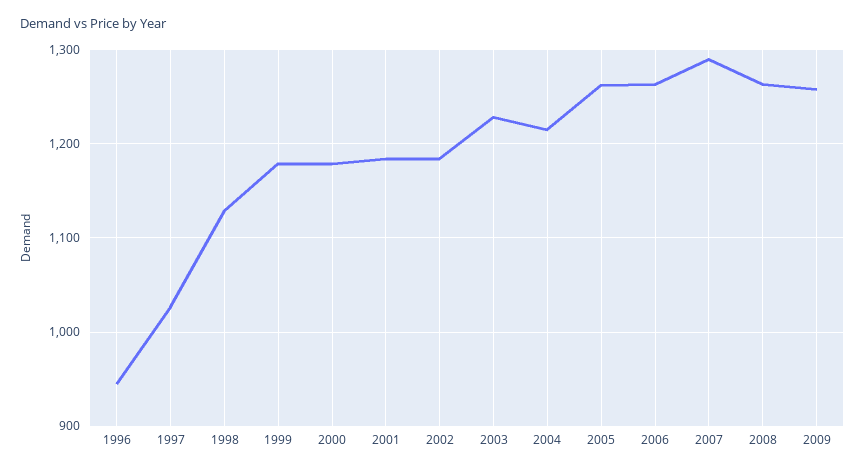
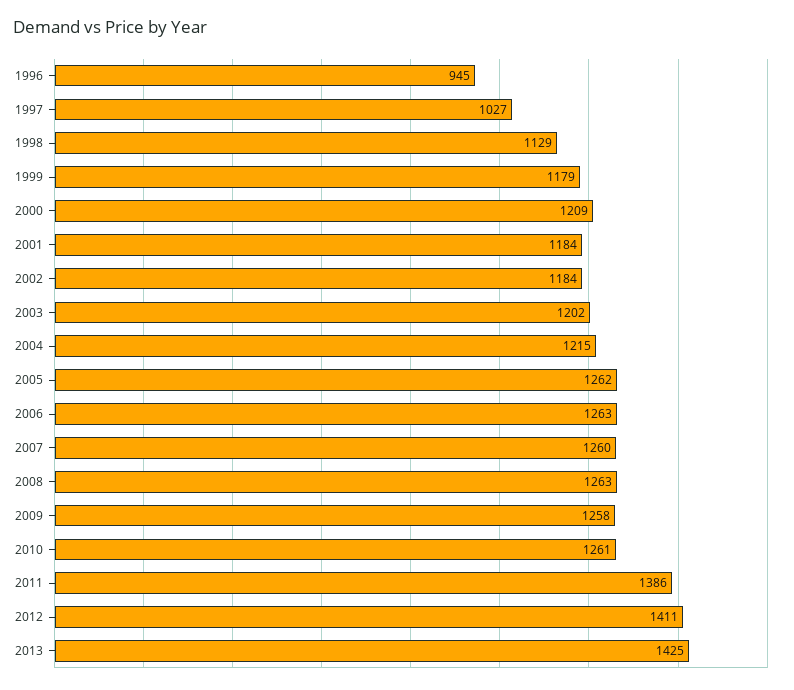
2000: 1180 -> 1209
2003: 1230 -> 1202
2007: 1290 -> 1260
2010: none -> 1261
2011: none -> 1386
2012: none -> 1411
2013: none -> 1425

